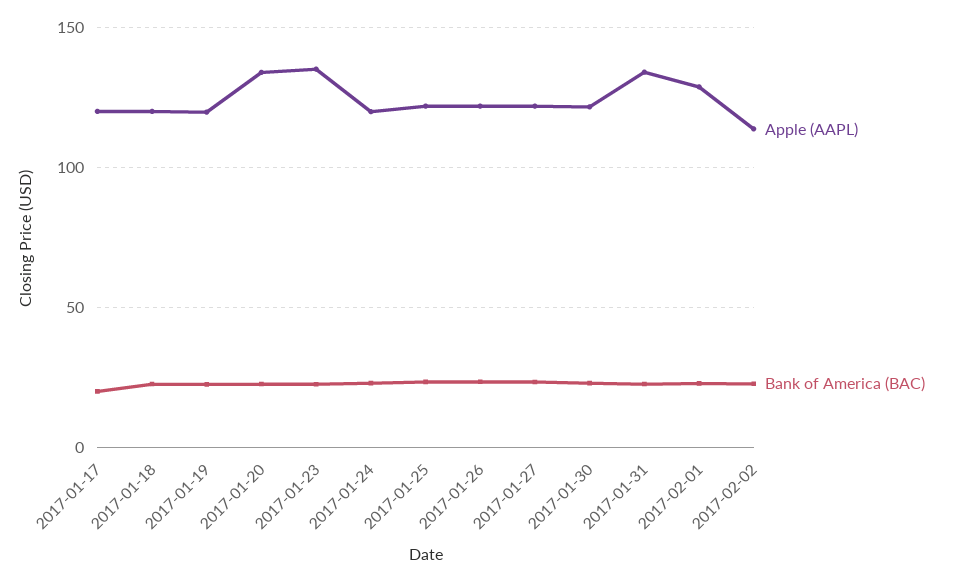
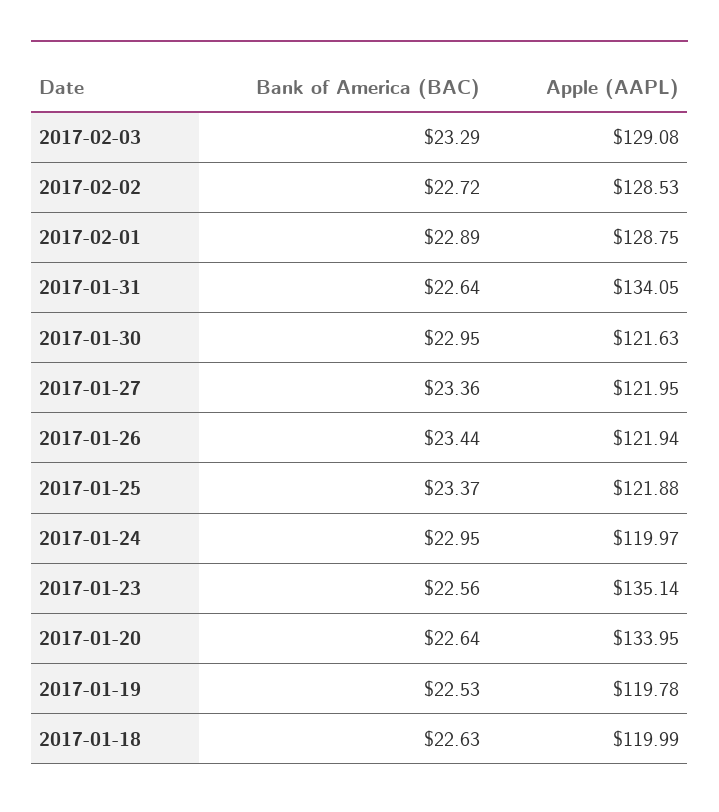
Apple (AAPL), 2017-01-17: 120 -> none
Bank of America (BAC), 2017-01-17: 20 -> none
Apple (AAPL), 2017-02-02: 115 -> 128.53
Bank of America (BAC), 2017-02-03: none -> 23.29
Apple (AAPL), 2017-02-03: none -> 129.08

